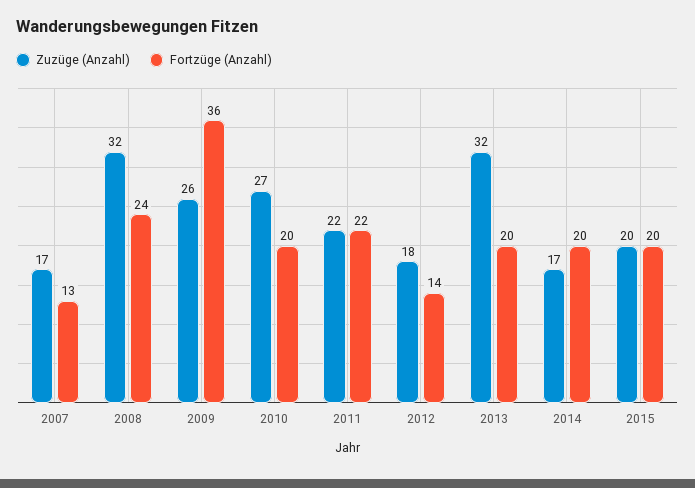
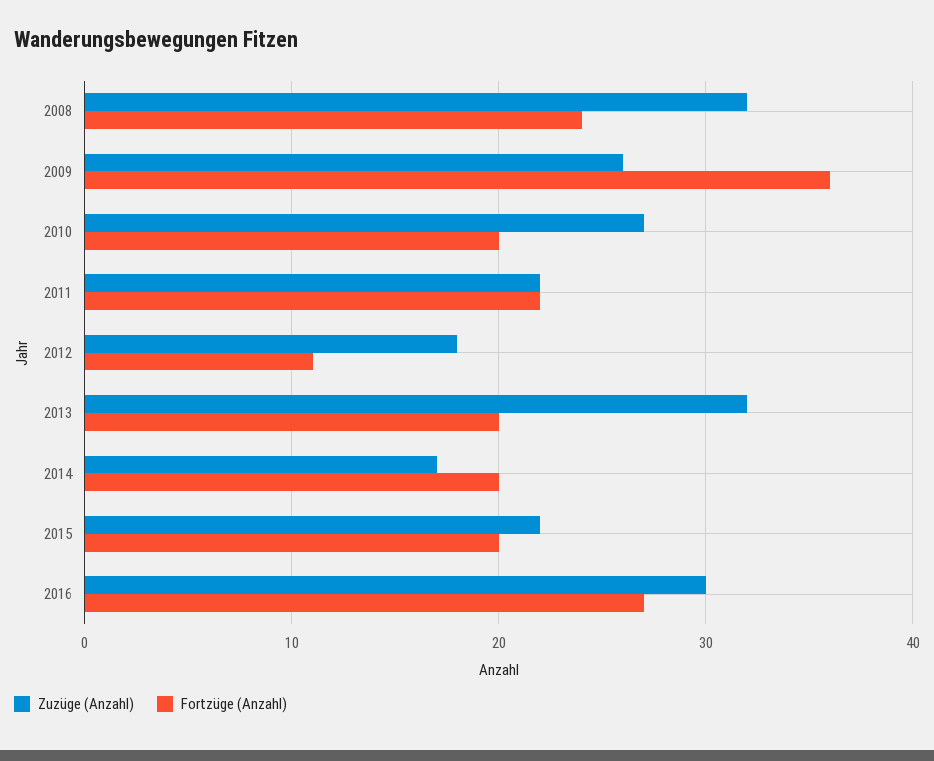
Zuzüge (Anzahl), 2007: 17 -> none
Fortzüge (Anzahl), 2007: 13 -> none
Fortzüge (Anzahl), 2012: 14 -> 11
Zuzüge (Anzahl), 2015: 20 -> 22
Zuzüge (Anzahl), 2016: none -> 30
Fortzüge (Anzahl), 2016: none -> 27

